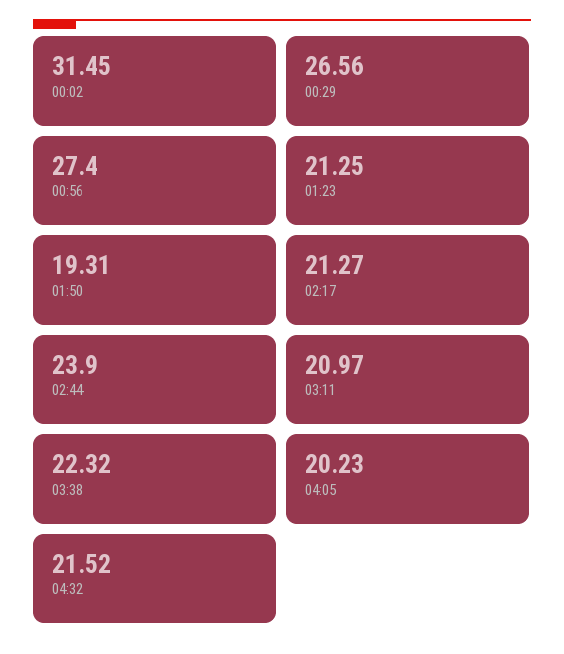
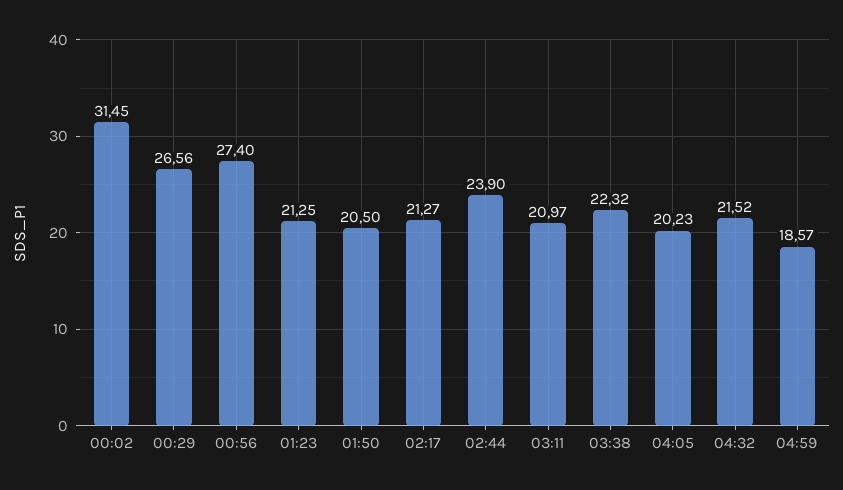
01:50: 19.31 -> 20.5
04:59: none -> 18.57

